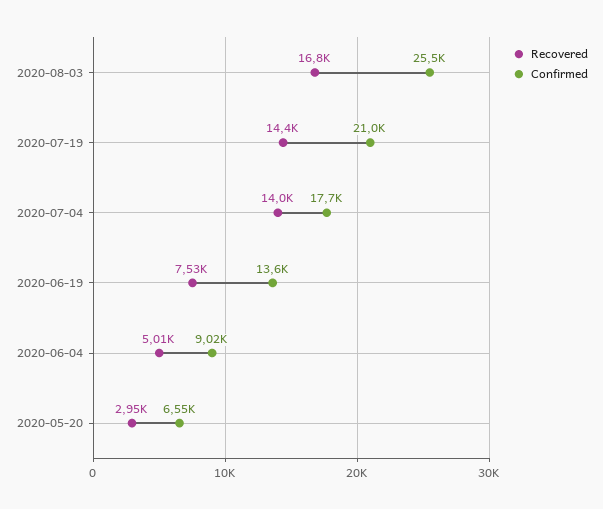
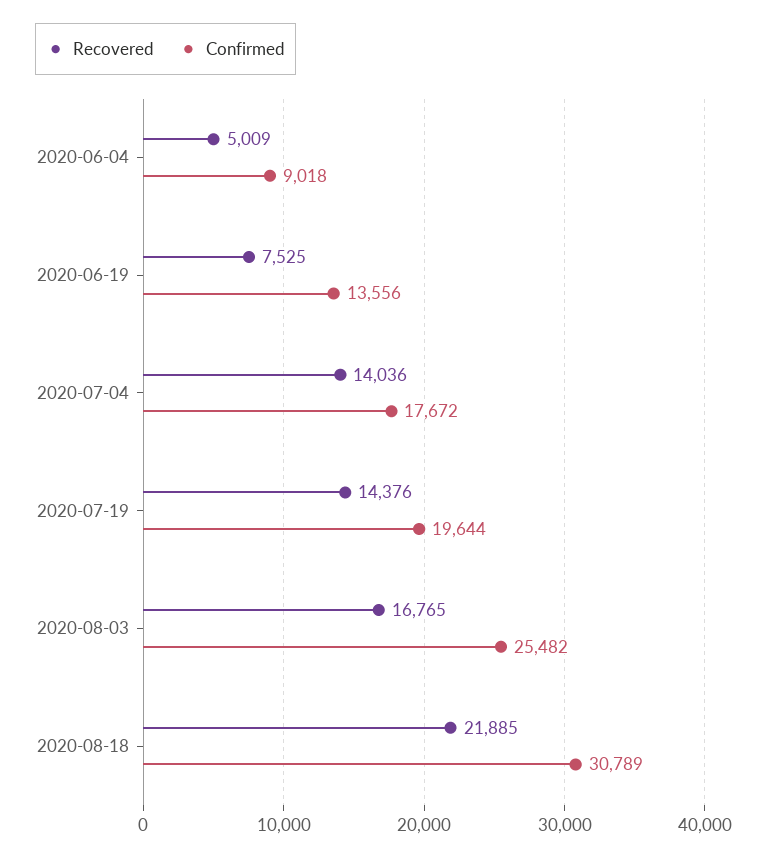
Confirmed, 2020-07-19: 21000 -> 19644
Recovered, 2020-05-20: 2950 -> none
Confirmed, 2020-05-20: 6550 -> none
Recovered, 2020-08-18: none -> 21885
Confirmed, 2020-08-18: none -> 30789

